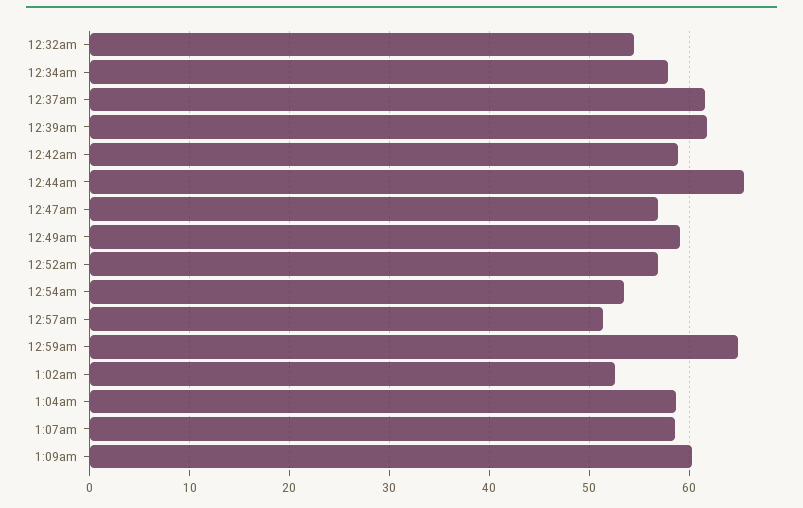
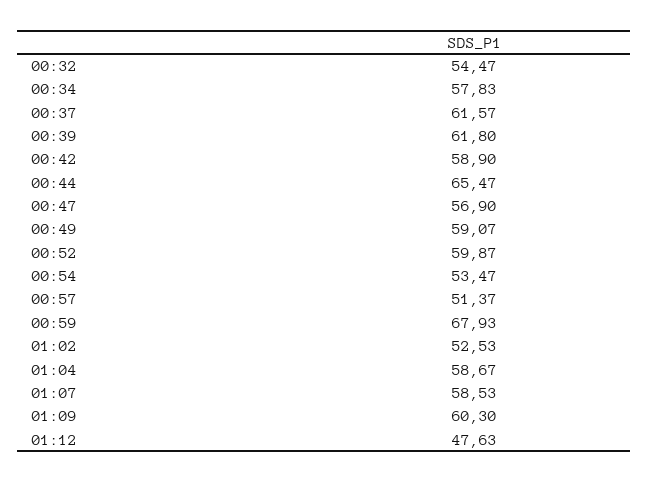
12:52am: 57 -> 59.87
12:59am: 65 -> 67.93
01:12: none -> 47.63

